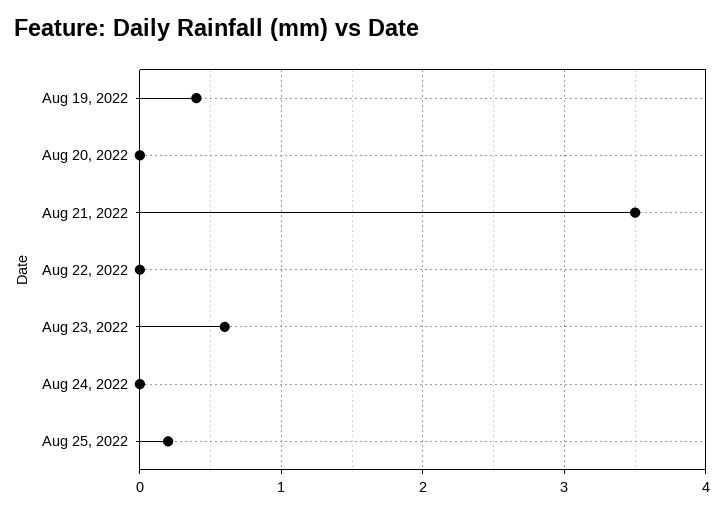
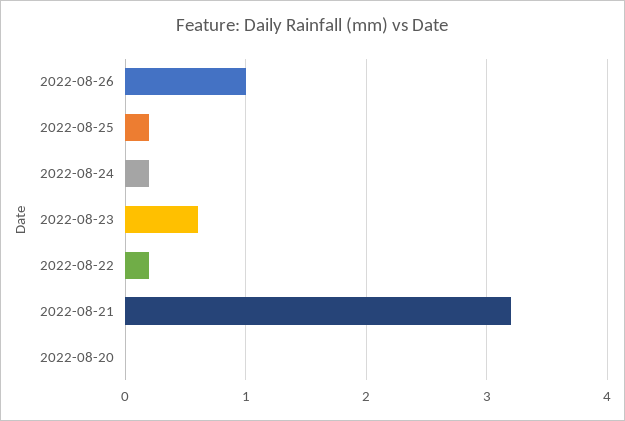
Aug 19, 2022: 0.4 -> none
Aug 21, 2022: 3.5 -> 3.2
Aug 22, 2022: 0 -> 0.2
Aug 24, 2022: 0 -> 0.2
2022-08-26: none -> 1

